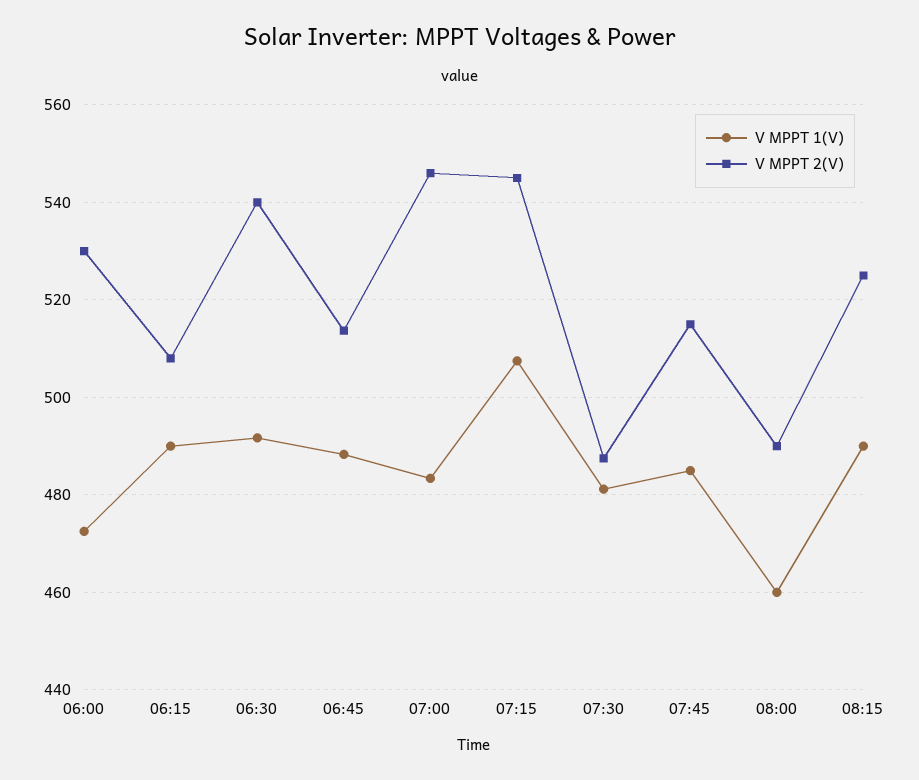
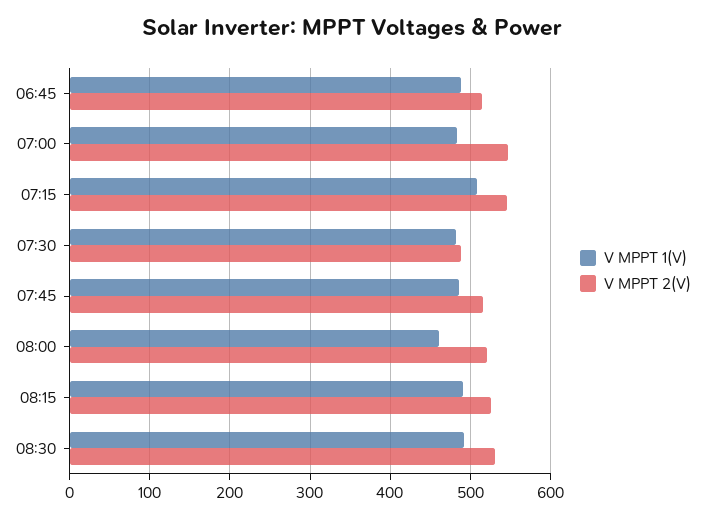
V MPPT 1(V), 06:00: 472 -> none
V MPPT 2(V), 06:00: 530 -> none
V MPPT 1(V), 06:15: 490 -> none
V MPPT 2(V), 06:15: 508 -> none
V MPPT 1(V), 06:30: 492 -> none
V MPPT 2(V), 06:30: 540 -> none
V MPPT 2(V), 08:00: 490 -> 520
V MPPT 1(V), 08:30: none -> 490
V MPPT 2(V), 08:30: none -> 530

